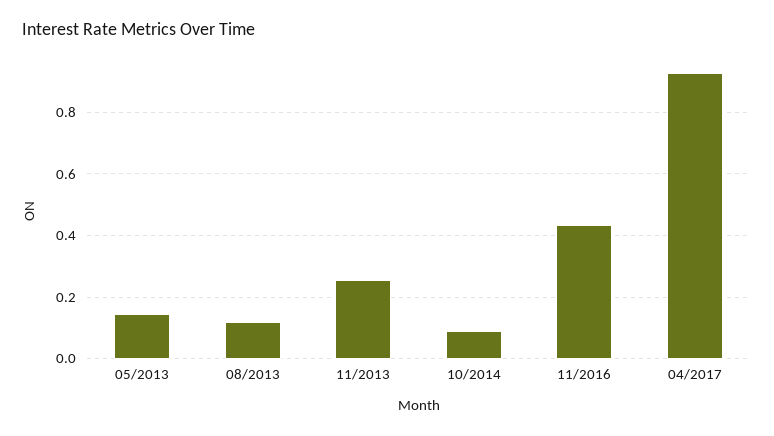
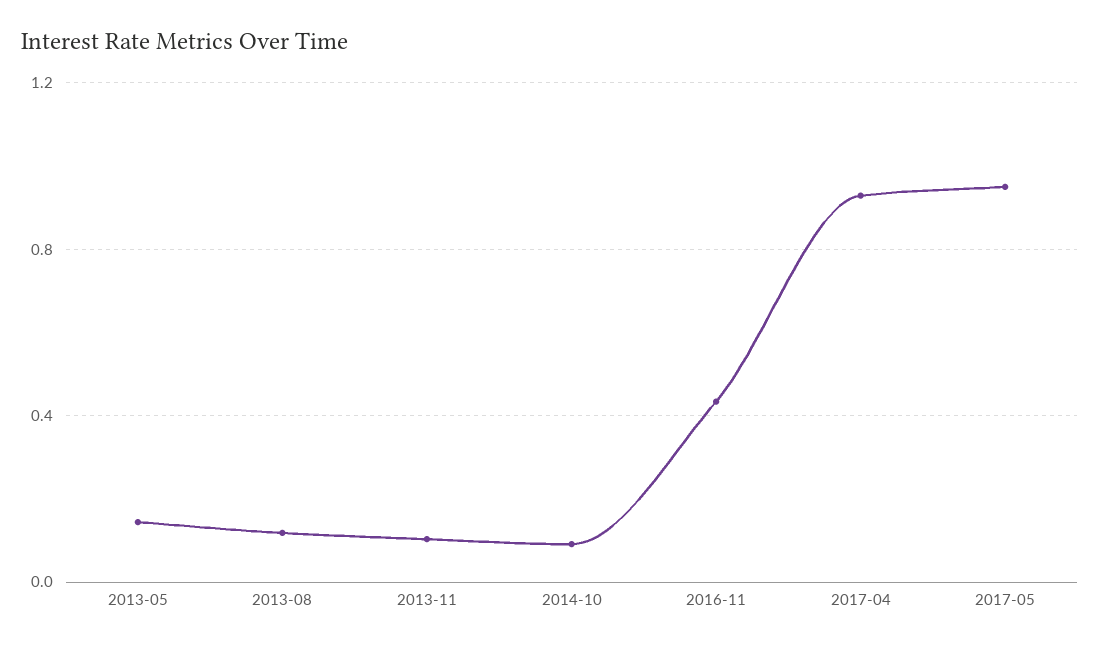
11/2013: 0.26 -> 0.1
2017-05: none -> 0.95

